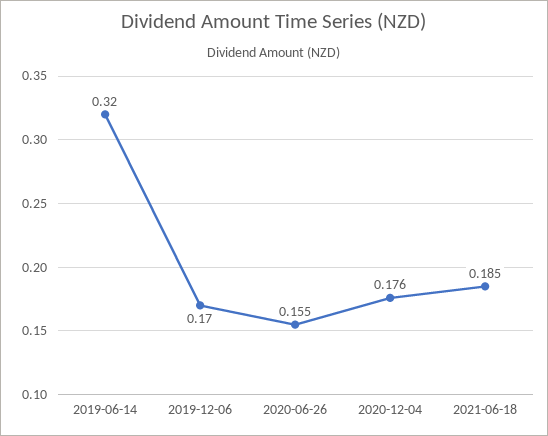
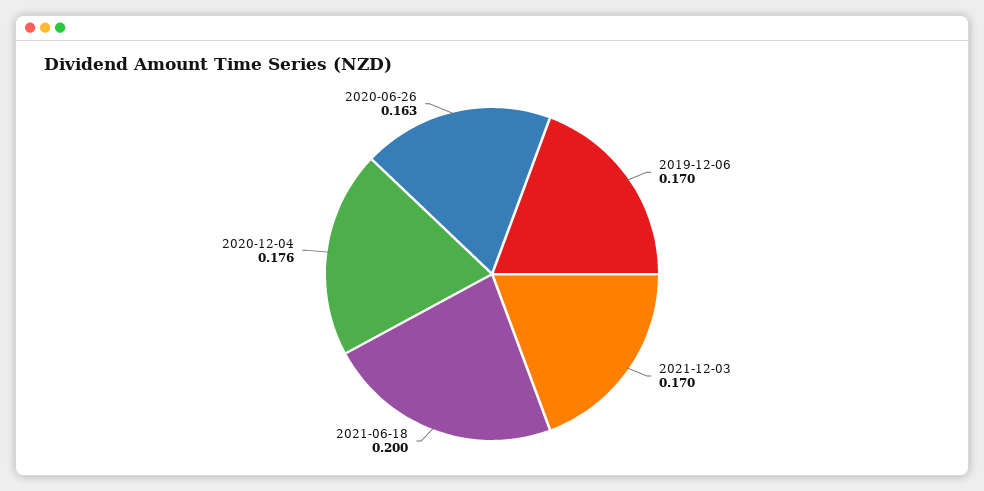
2019-06-14: 0.32 -> none
2020-06-26: 0.155 -> 0.163
2021-06-18: 0.185 -> 0.2
2021-12-03: none -> 0.17

